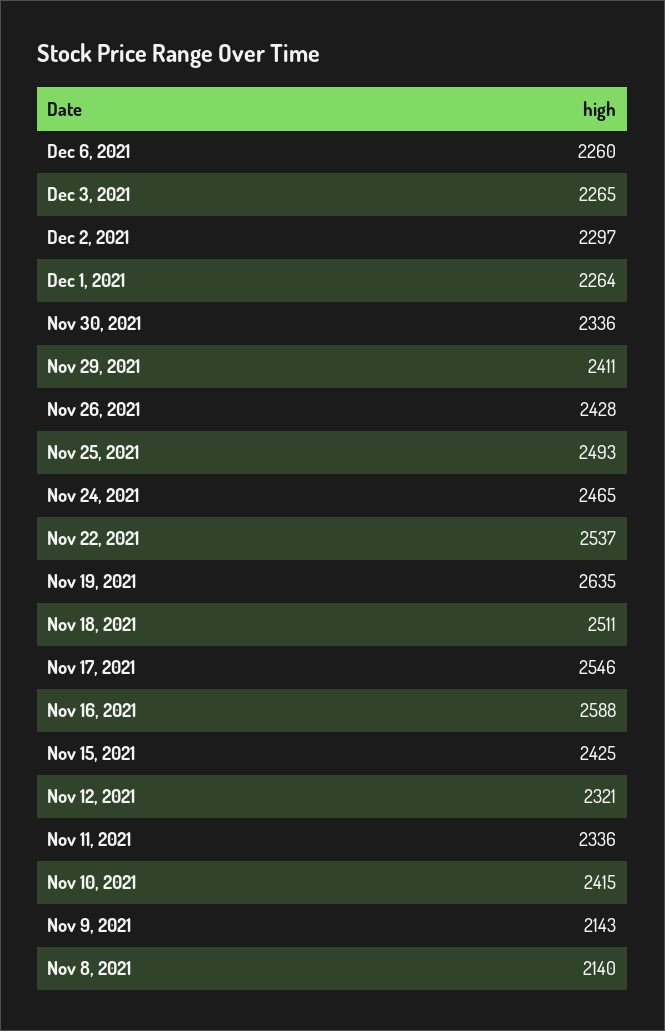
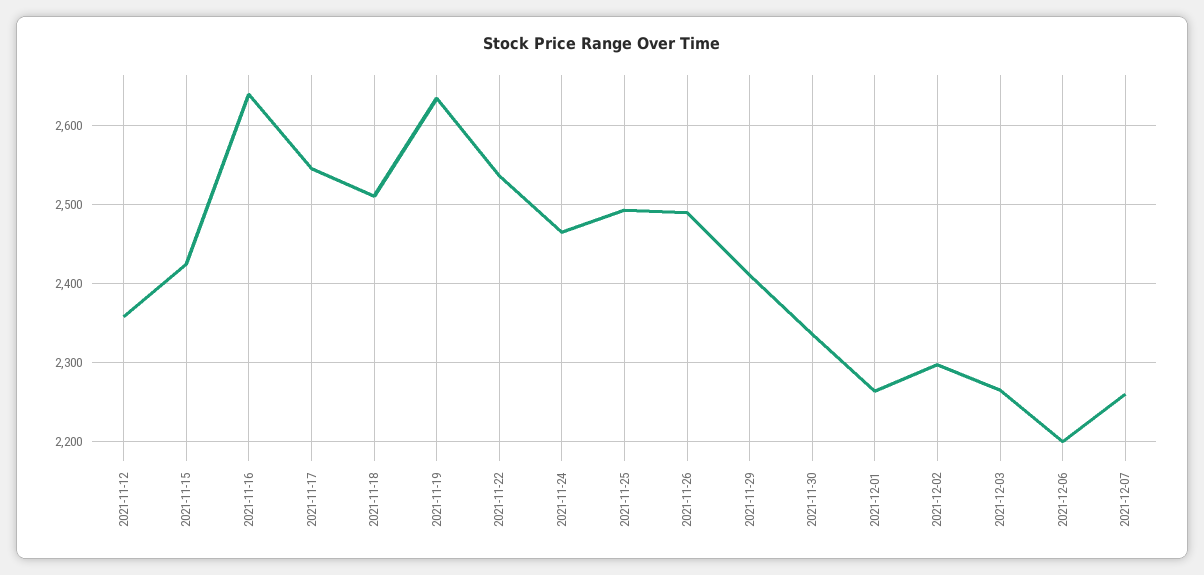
Dec 6, 2021: 2260 -> 2200
Nov 26, 2021: 2428 -> 2490
Nov 16, 2021: 2588 -> 2640
Nov 12, 2021: 2321 -> 2360
Nov 11, 2021: 2336 -> none
Nov 10, 2021: 2415 -> none
Nov 9, 2021: 2143 -> none
Nov 8, 2021: 2140 -> none
2021-12-07: none -> 2260

